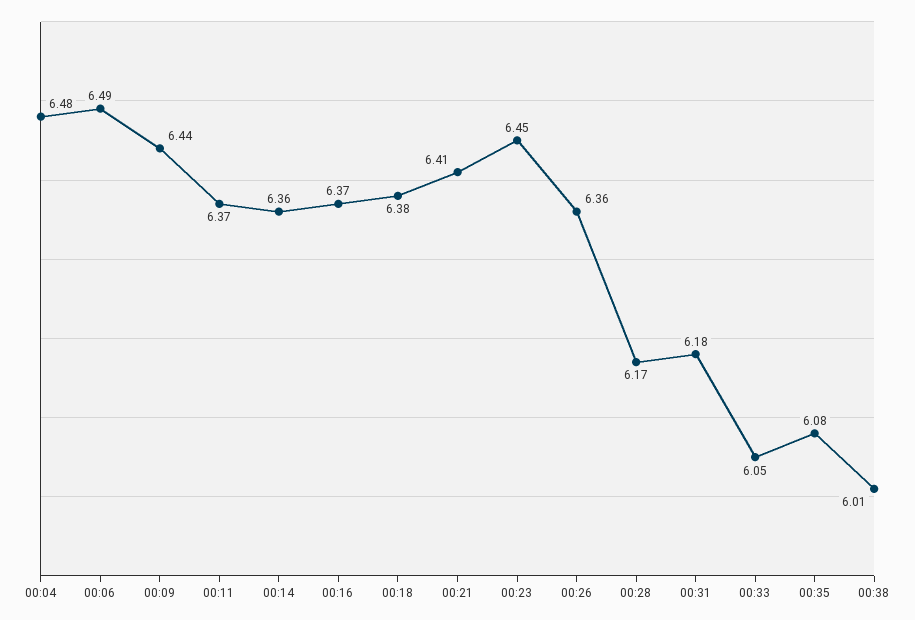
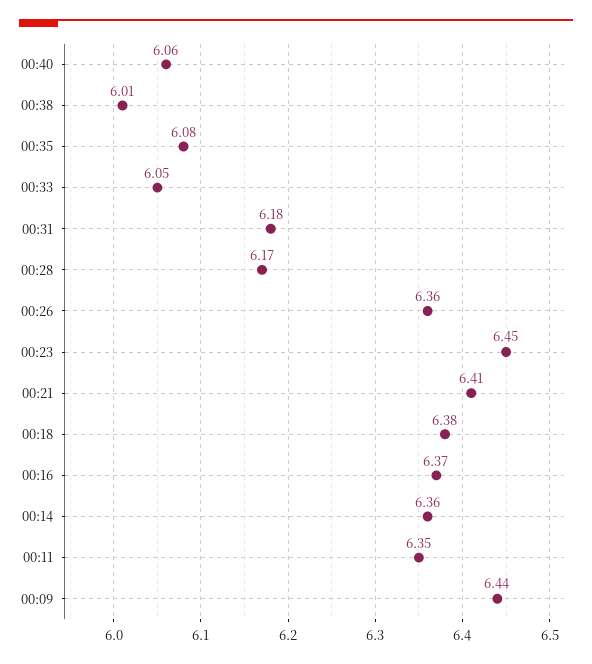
00:04: 6.48 -> none
00:06: 6.49 -> none
00:11: 6.37 -> 6.35
00:40: none -> 6.06

